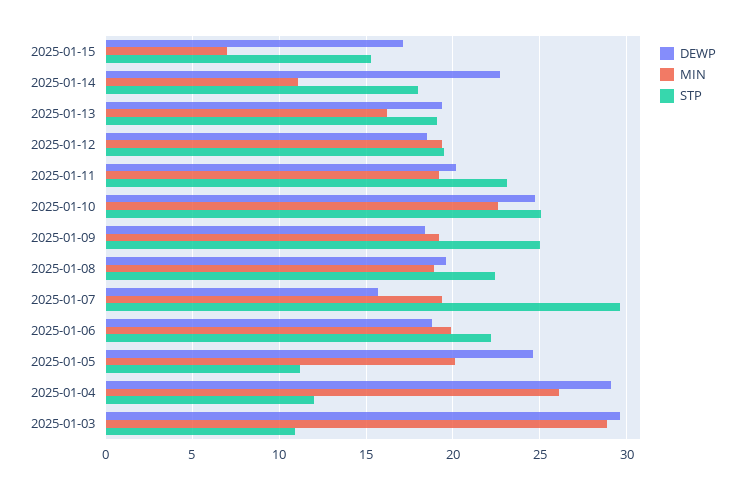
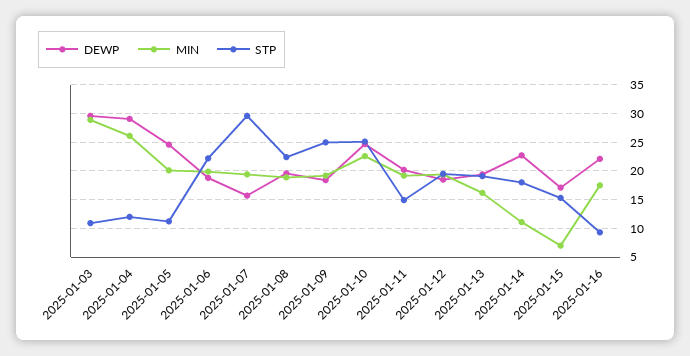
STP, 2025-01-11: 23 -> 15
DEWP, 2025-01-16: none -> 22.5
MIN, 2025-01-16: none -> 17.5
STP, 2025-01-16: none -> 10

